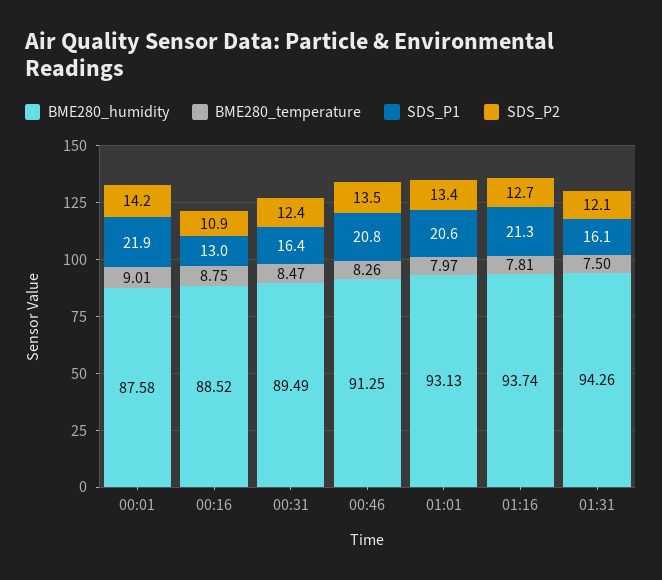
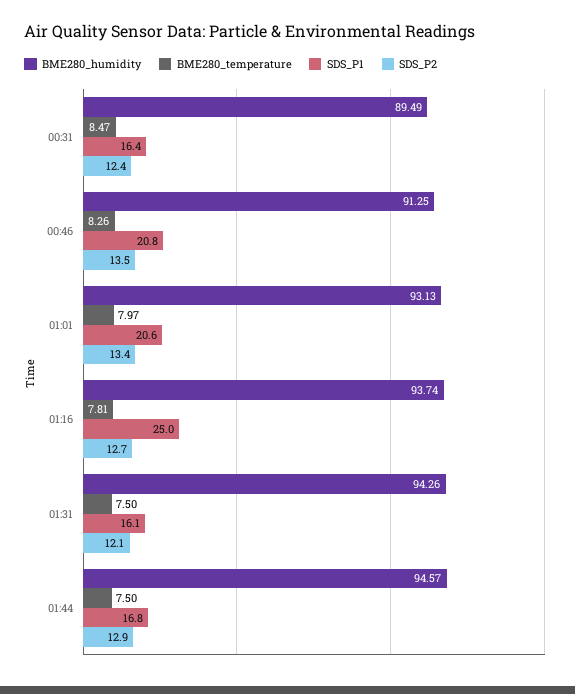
BME280_humidity, 00:01: 87.58 -> none
BME280_temperature, 00:01: 9.01 -> none
SDS_P1, 00:01: 21.9 -> none
SDS_P2, 00:01: 14.2 -> none
BME280_humidity, 00:16: 88.52 -> none
BME280_temperature, 00:16: 8.75 -> none
SDS_P1, 00:16: 13 -> none
SDS_P2, 00:16: 10.9 -> none
SDS_P1, 01:16: 21.3 -> 25
BME280_humidity, 01:44: none -> 94.57
BME280_temperature, 01:44: none -> 7.5
SDS_P1, 01:44: none -> 16.8
SDS_P2, 01:44: none -> 12.9

